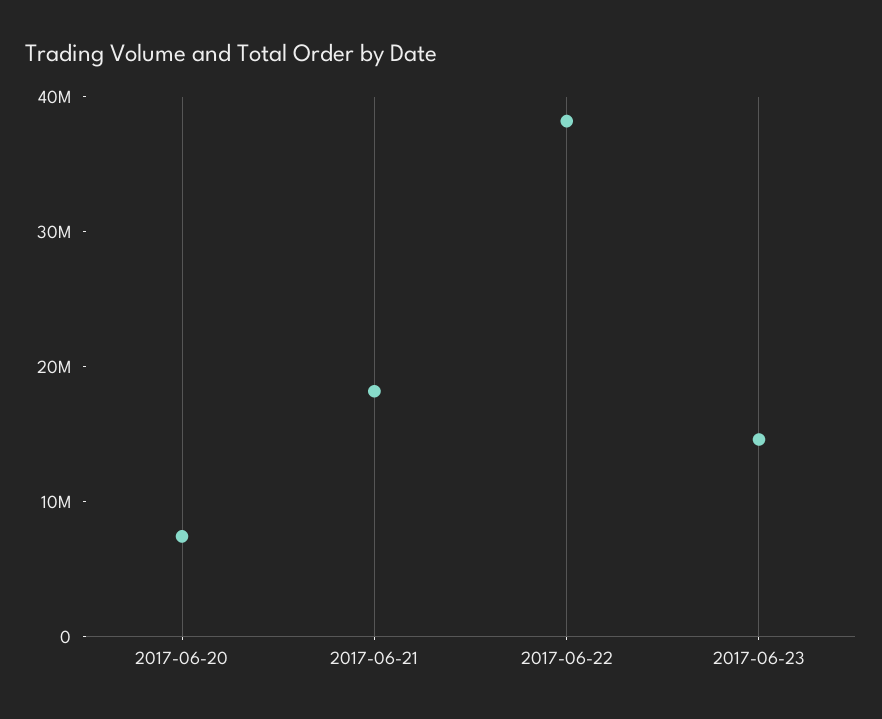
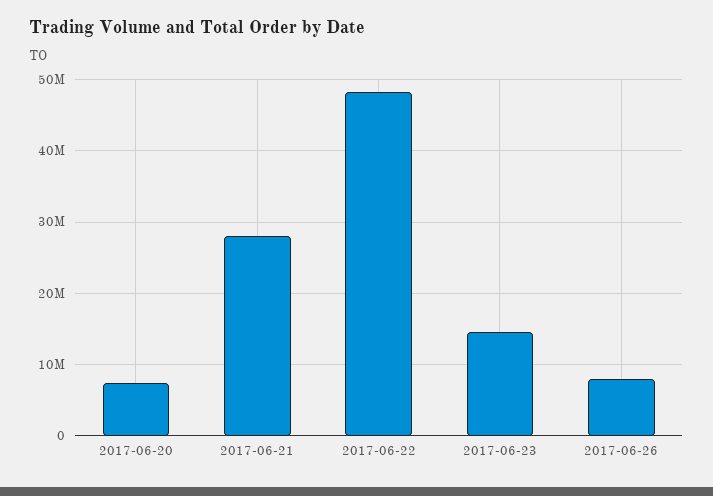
2017-06-21: 18000000 -> 28000000
2017-06-22: 38000000 -> 48000000
2017-06-26: none -> 8000000

